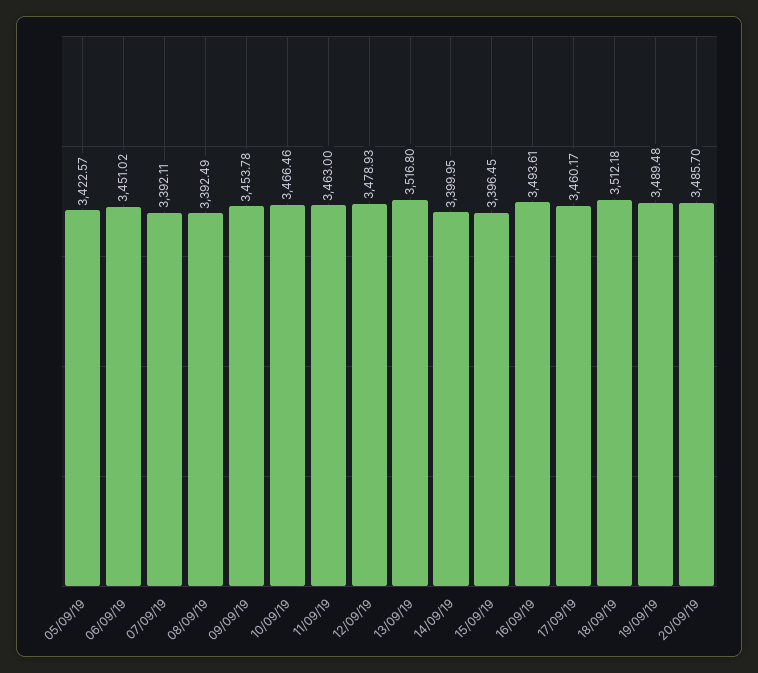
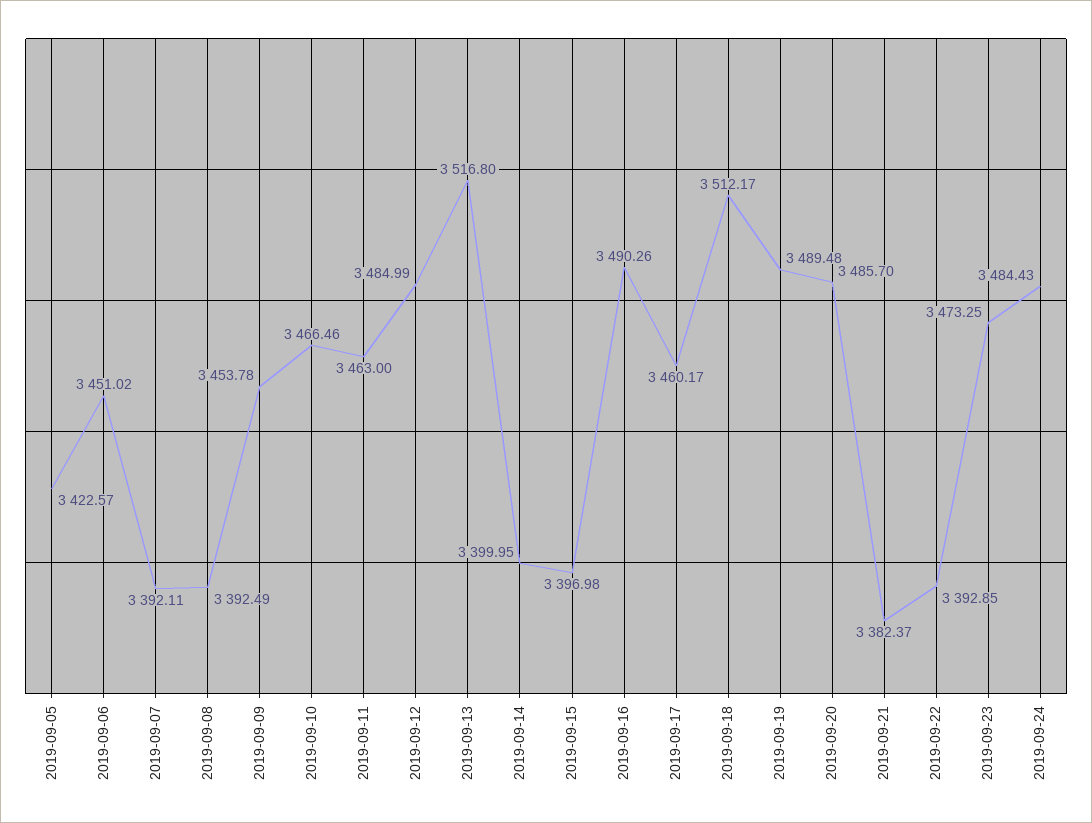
12/09/19: 3478.93 -> 3484.99
15/09/19: 3396.45 -> 3396.98
16/09/19: 3493.61 -> 3490.26
18/09/19: 3512.18 -> 3512.17
2019-09-21: none -> 3382.37
2019-09-22: none -> 3392.85
2019-09-23: none -> 3473.25
2019-09-24: none -> 3484.43

